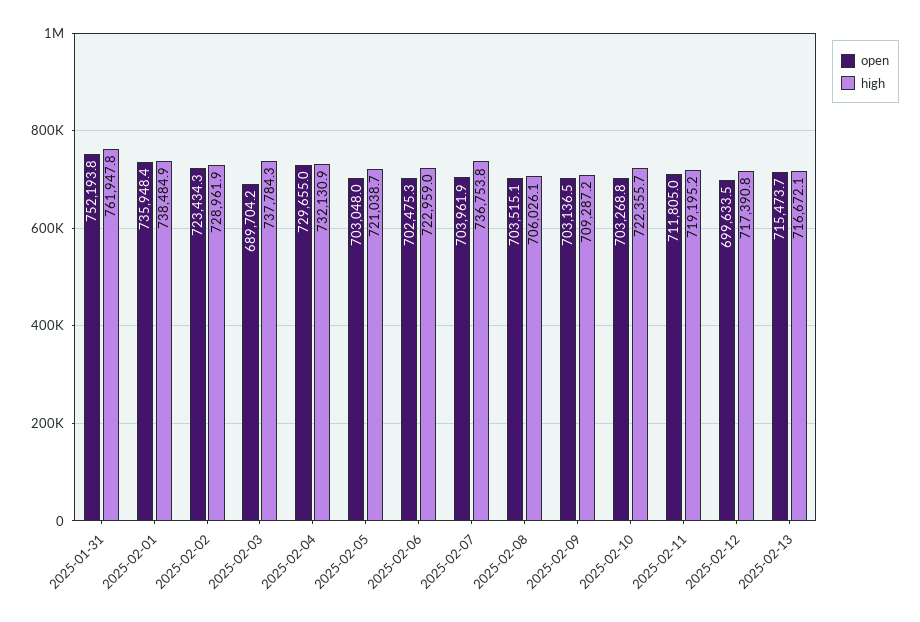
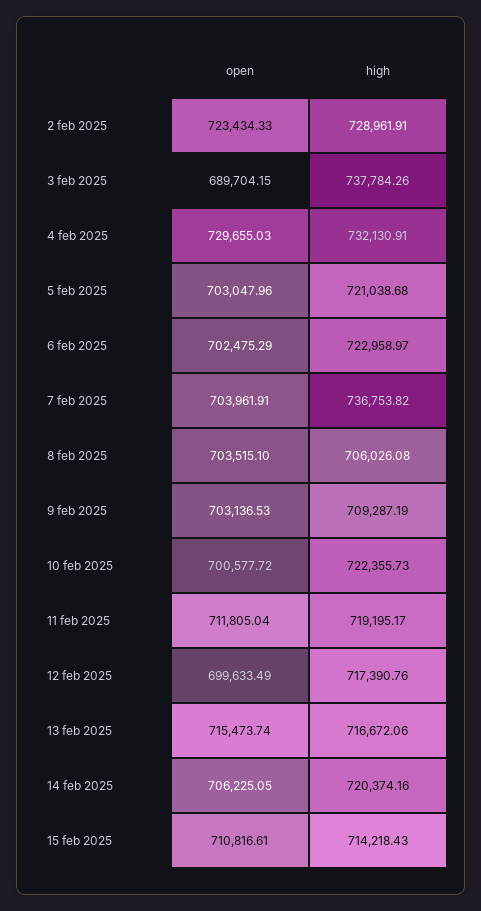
open, 2025-01-31: 752193.8 -> none
high, 2025-01-31: 761947.8 -> none
open, 2025-02-01: 735948.4 -> none
high, 2025-02-01: 738484.9 -> none
open, 2025-02-10: 703268.8 -> 700577.72
open, 14 feb 2025: none -> 706225.05
high, 14 feb 2025: none -> 720374.16
open, 15 feb 2025: none -> 710816.61
high, 15 feb 2025: none -> 714218.43

